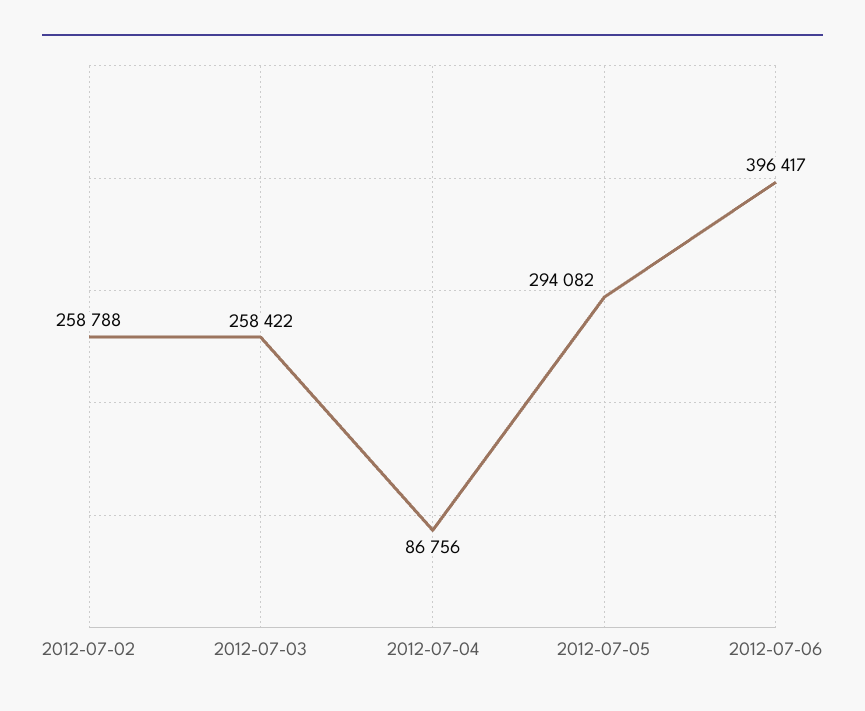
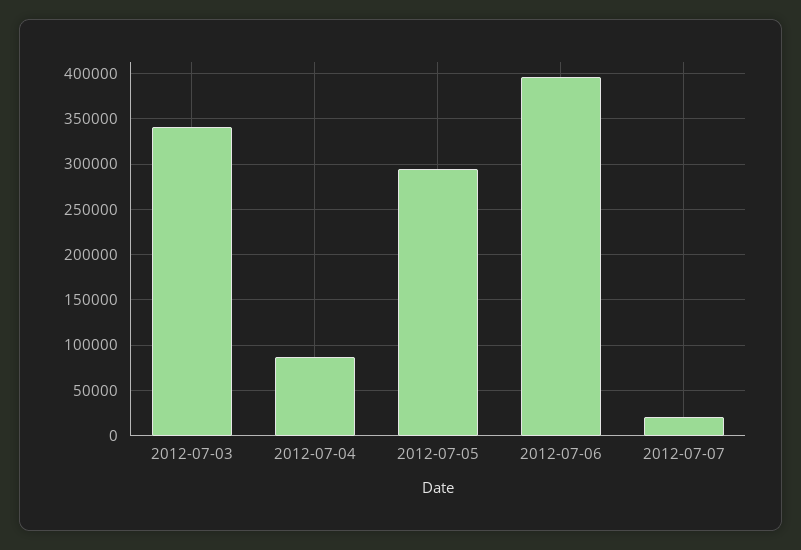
2012-07-02: 258788 -> none
2012-07-03: 258422 -> 340000
2012-07-07: none -> 20000

